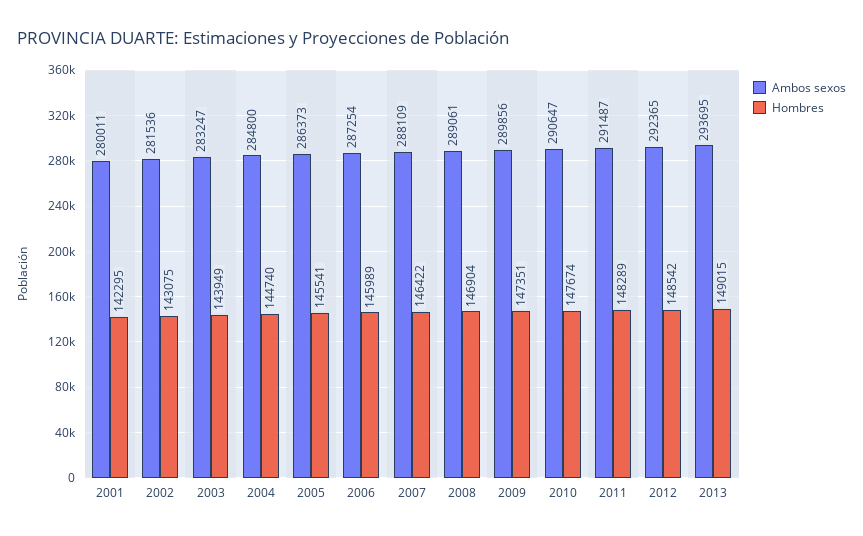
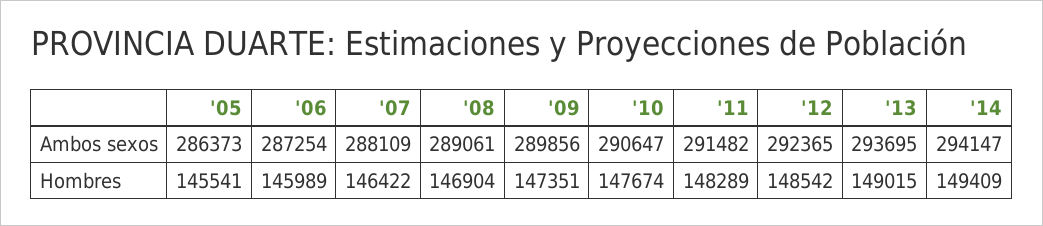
Ambos sexos, 2001: 280011 -> none
Hombres, 2001: 142295 -> none
Ambos sexos, 2002: 281536 -> none
Hombres, 2002: 143075 -> none
Ambos sexos, 2003: 283247 -> none
Hombres, 2003: 143949 -> none
Ambos sexos, 2004: 284800 -> none
Hombres, 2004: 144740 -> none
Ambos sexos, 2011: 291487 -> 291482
Ambos sexos, '14: none -> 294147
Hombres, '14: none -> 149409

